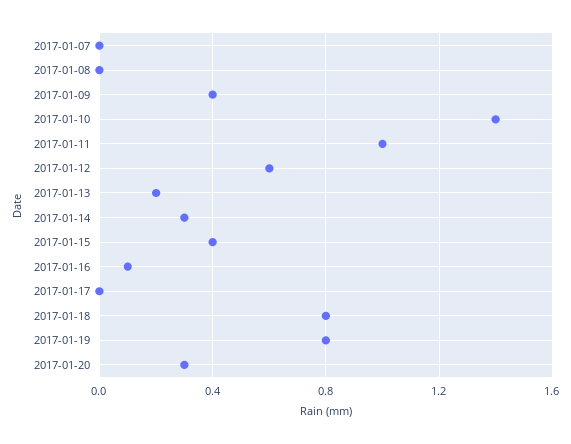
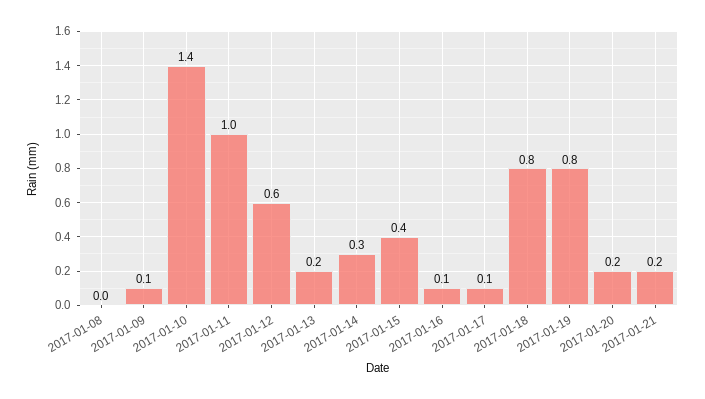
2017-01-07: 0 -> none
2017-01-09: 0.4 -> 0.1
2017-01-17: 0 -> 0.1
2017-01-20: 0.3 -> 0.2
2017-01-21: none -> 0.2

